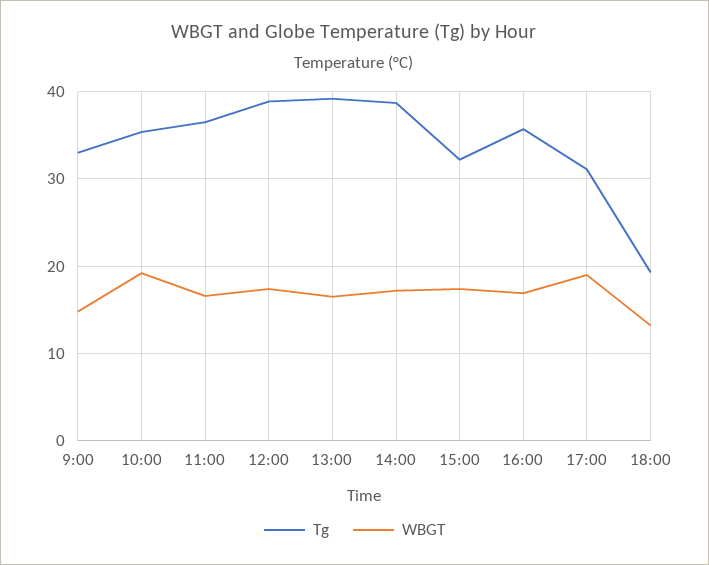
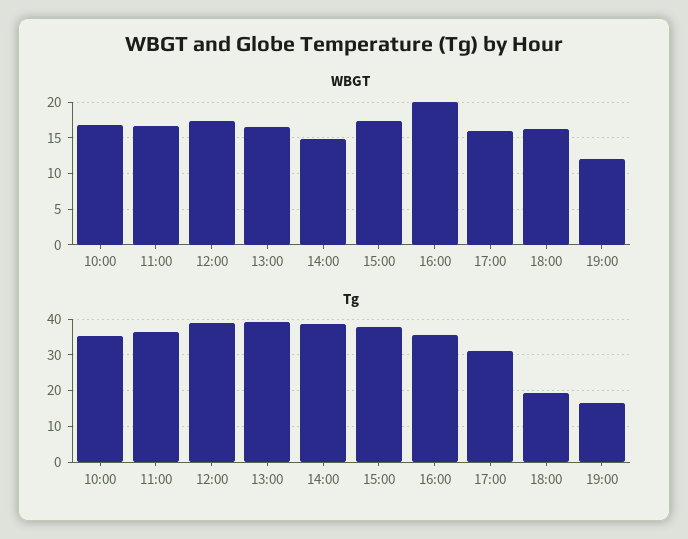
Tg, 9:00: 33 -> none
WBGT, 9:00: 15 -> none
WBGT, 10:00: 19 -> 17
WBGT, 14:00: 17 -> 15
Tg, 15:00: 32 -> 38
WBGT, 16:00: 17 -> 20
WBGT, 17:00: 19 -> 16
WBGT, 18:00: 13 -> 16
WBGT, 19:00: none -> 12
Tg, 19:00: none -> 16

